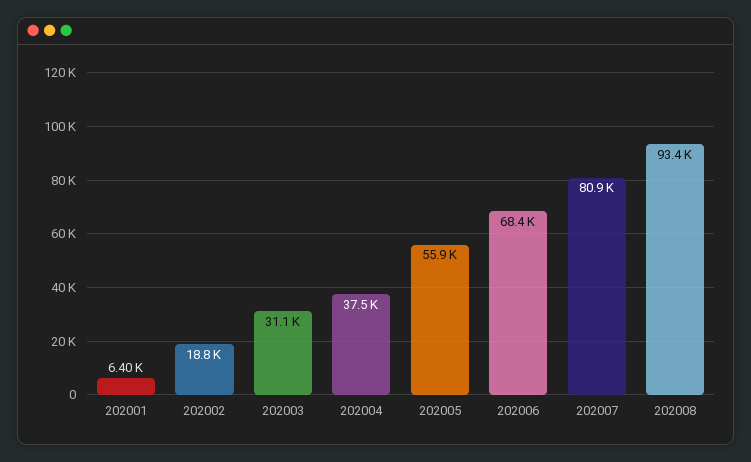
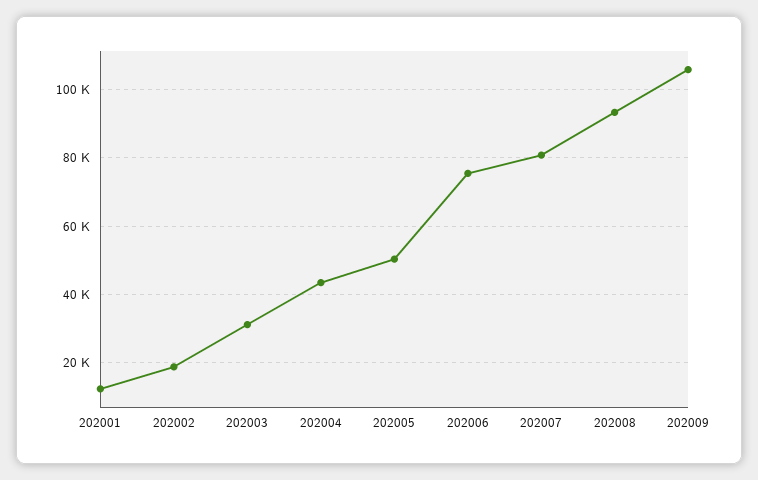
202001: 6400 -> 12000
202004: 37500 -> 44000
202005: 55900 -> 50000
202006: 68400 -> 76000
202009: none -> 106000

